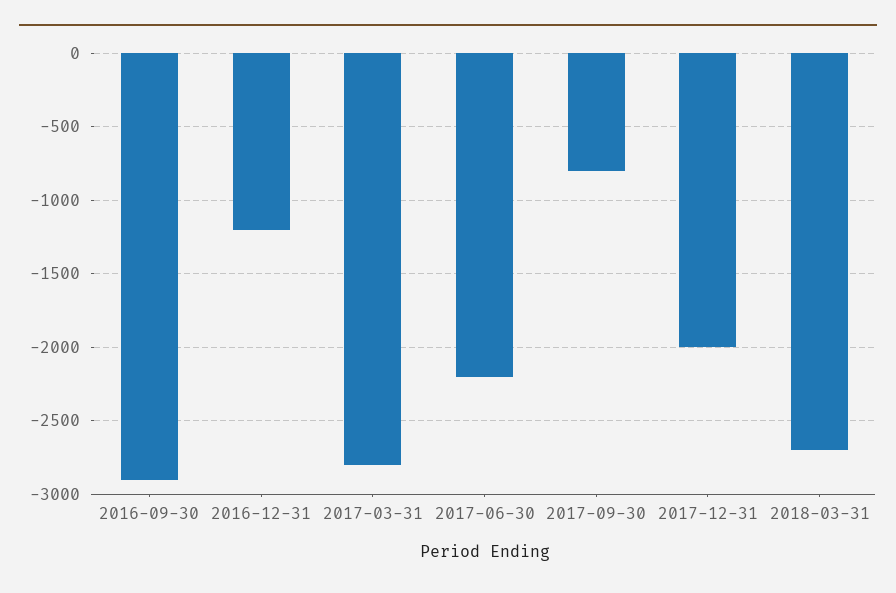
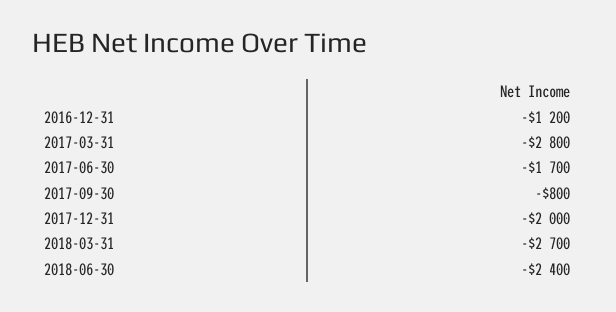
2016-09-30: -2900 -> none
2017-06-30: -2200 -> -1700
2018-06-30: none -> -2400

